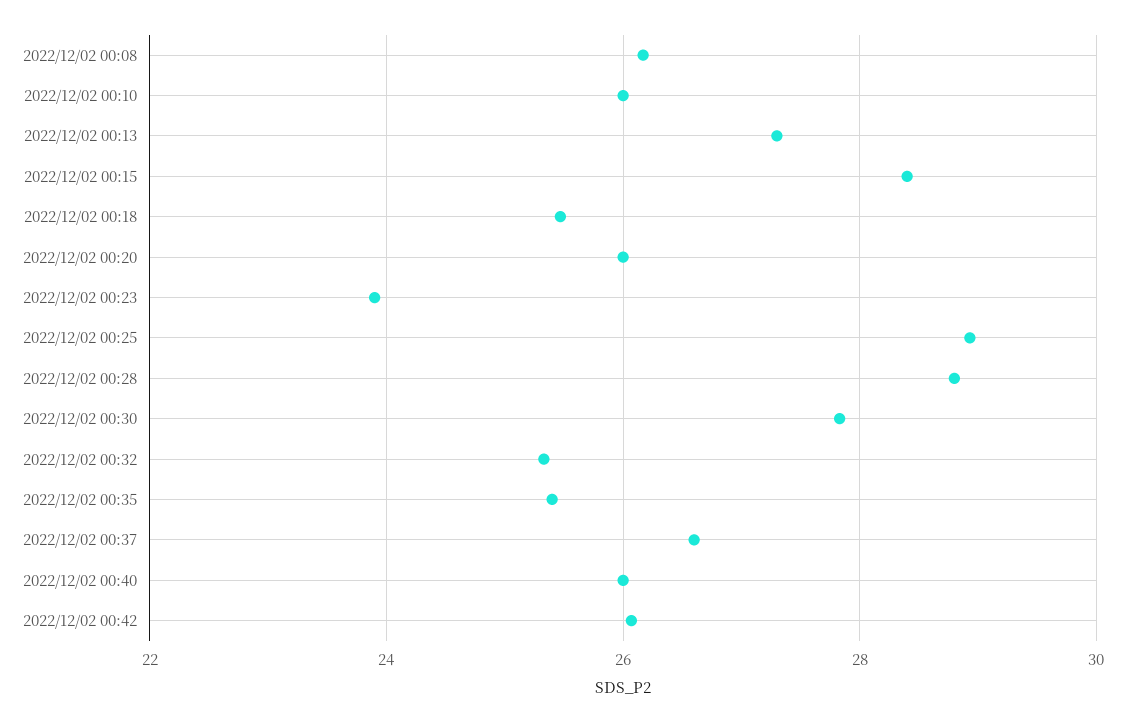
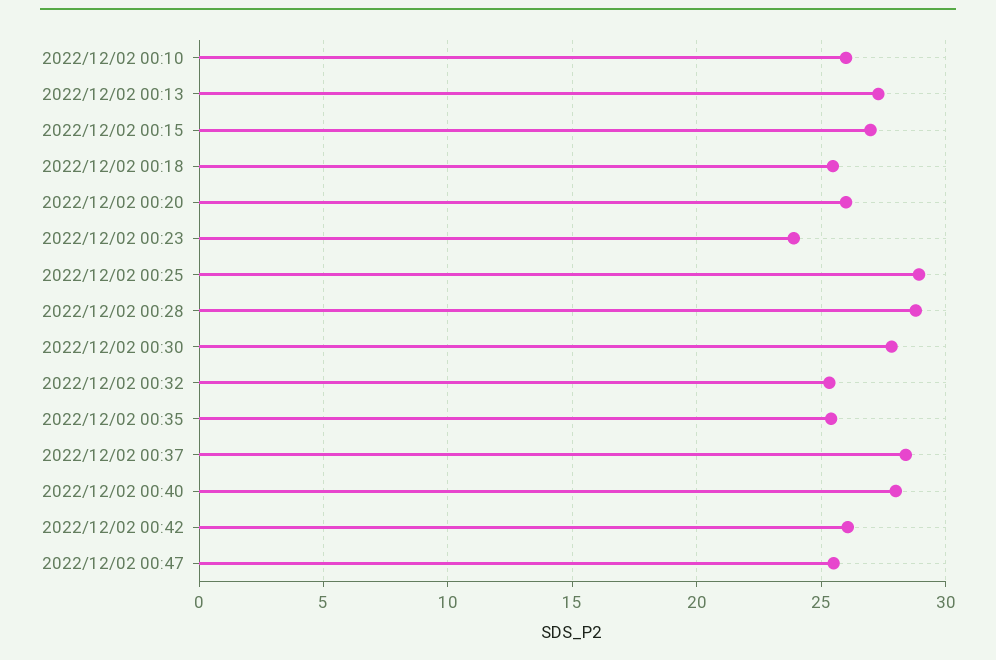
2022/12/02 00:08: 26.2 -> none
2022/12/02 00:15: 28.4 -> 27
2022/12/02 00:37: 26.6 -> 28.5
2022/12/02 00:40: 26 -> 28
2022/12/02 00:47: none -> 25.5

